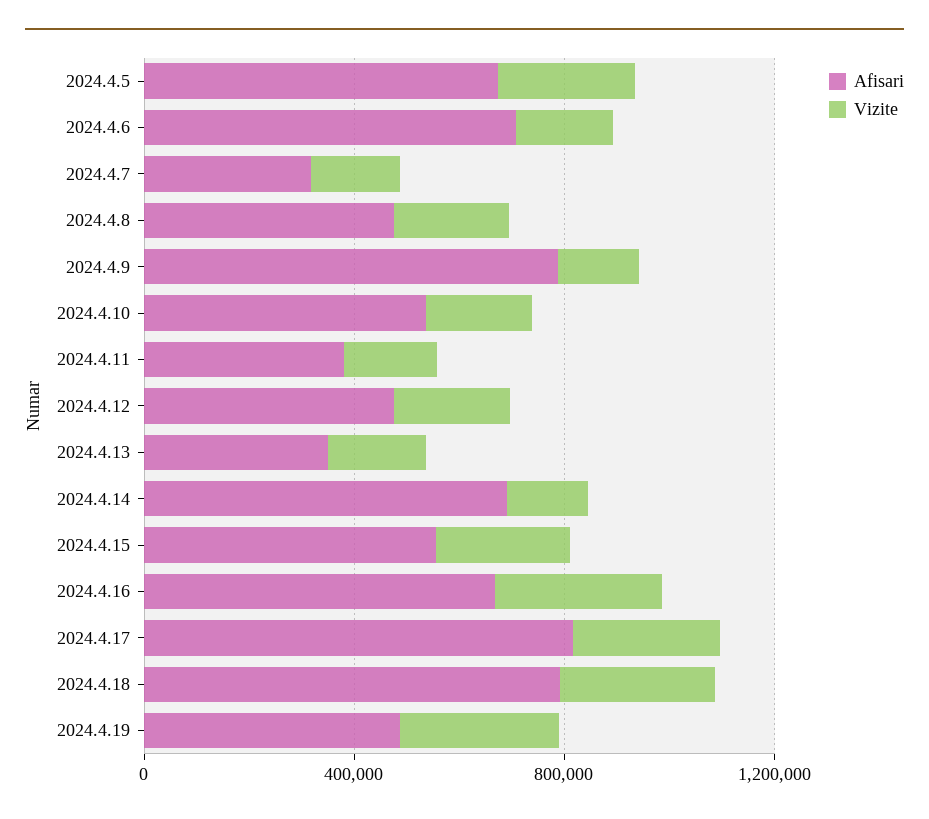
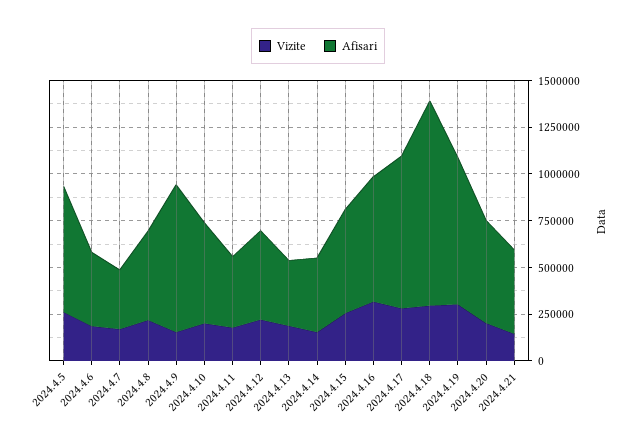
Afisari, 2024.4.6: 700000 -> 400000
Afisari, 2024.4.14: 700000 -> 400000
Afisari, 2024.4.18: 800000 -> 1100000
Afisari, 2024.4.19: 500000 -> 800000
Vizite, 2024.4.20: none -> 200000
Afisari, 2024.4.20: none -> 550000
Vizite, 2024.4.21: none -> 150000
Afisari, 2024.4.21: none -> 450000

